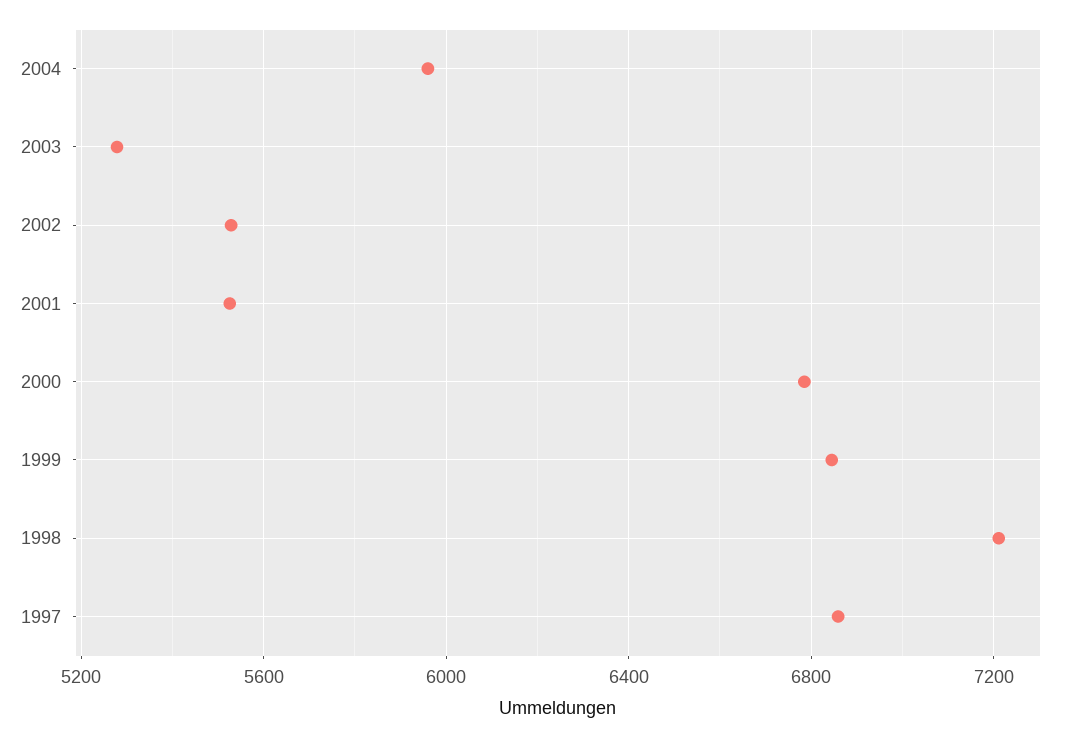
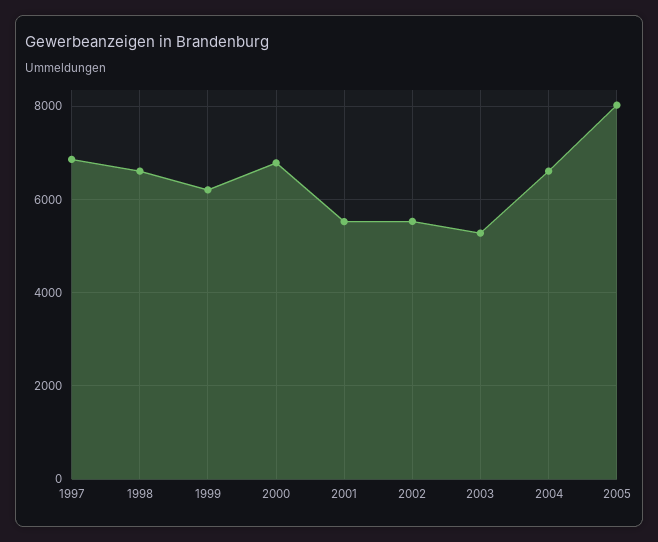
2004: 5950 -> 6600
1999: 6850 -> 6200
1998: 7200 -> 6600
2005: none -> 8000

